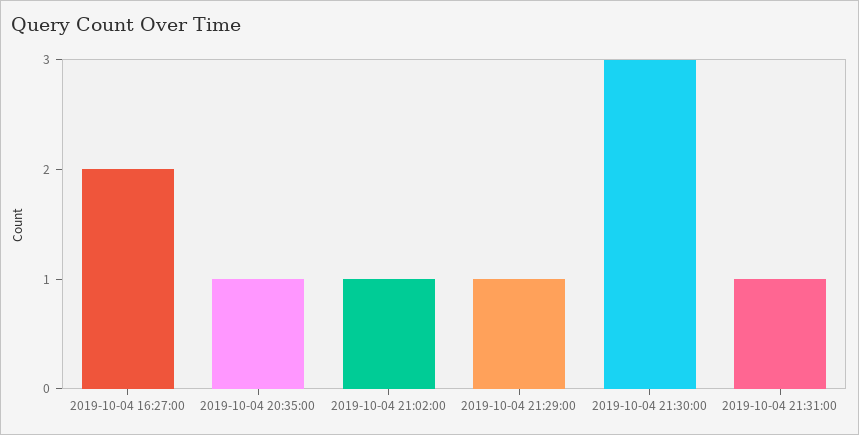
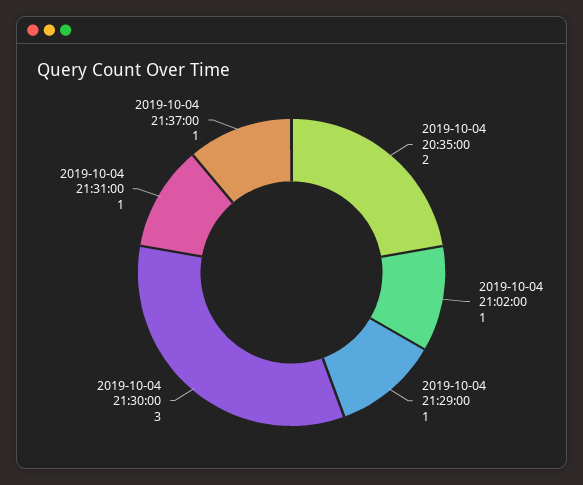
2019-10-04 16:27:00: 2 -> none
2019-10-04 20:35:00: 1 -> 2
2019-10-04 21:37:00: none -> 1

